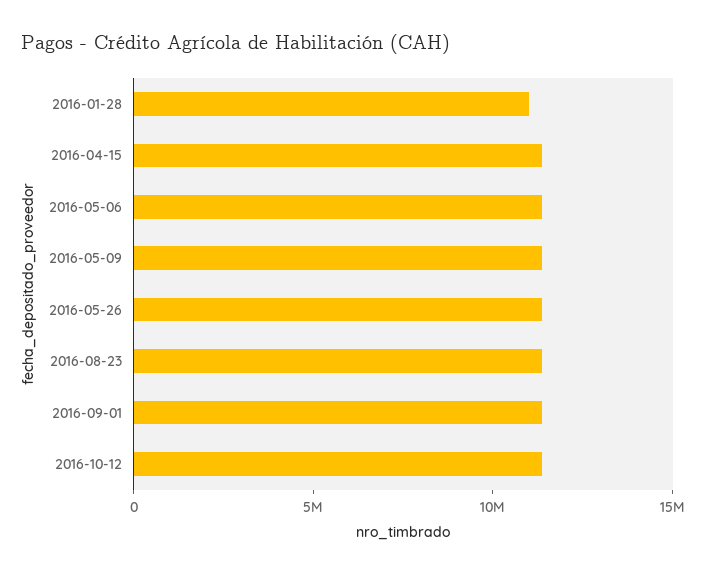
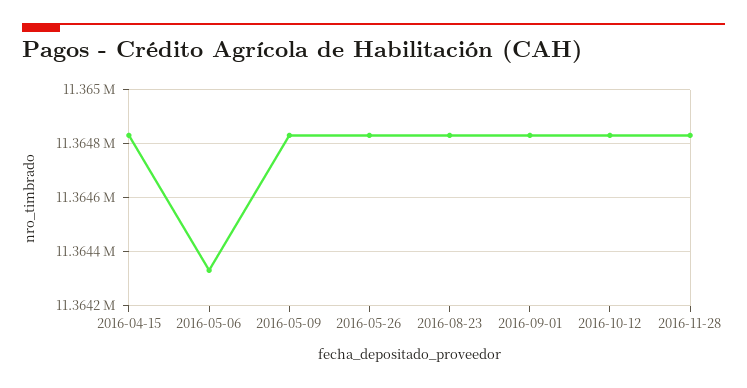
2016-01-28: 11000000 -> none
2016-11-28: none -> 11364825

